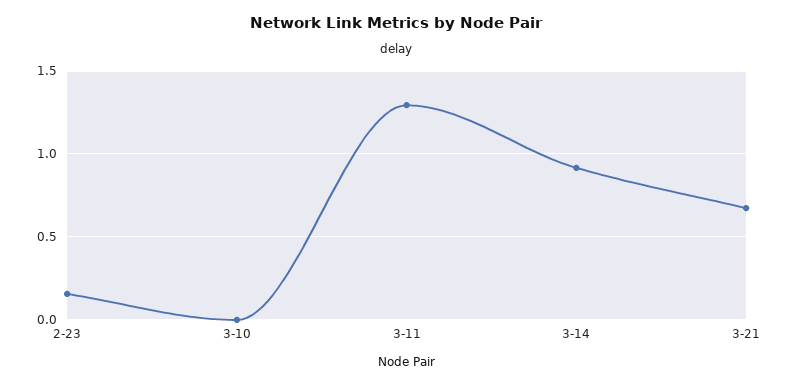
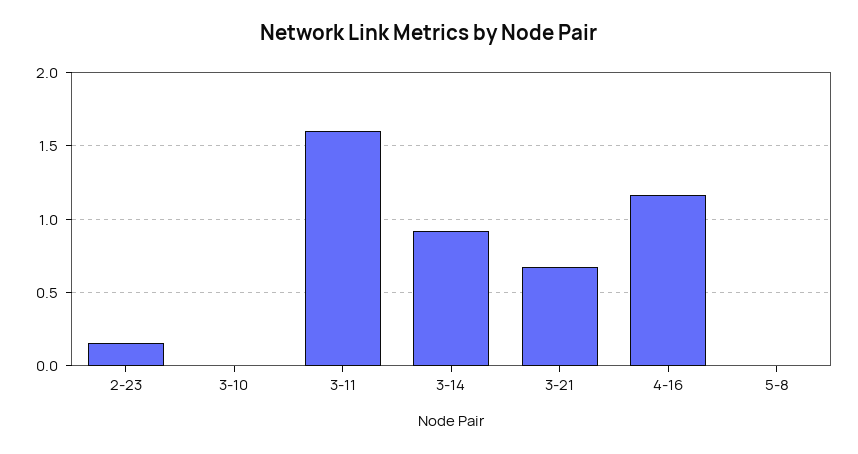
3-11: 1.3 -> 1.6
4-16: none -> 1.15
5-8: none -> 0

